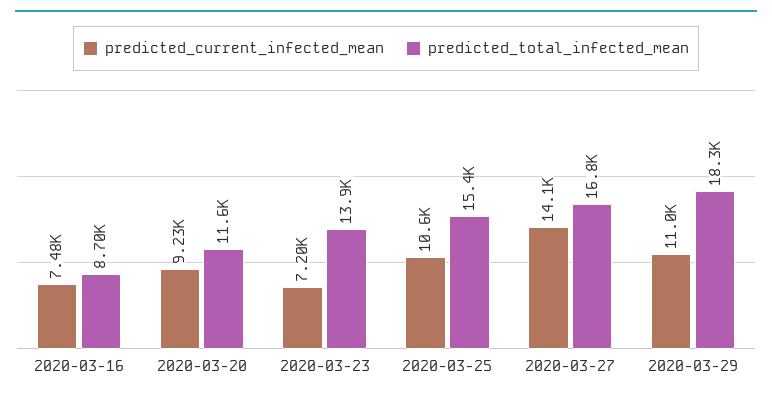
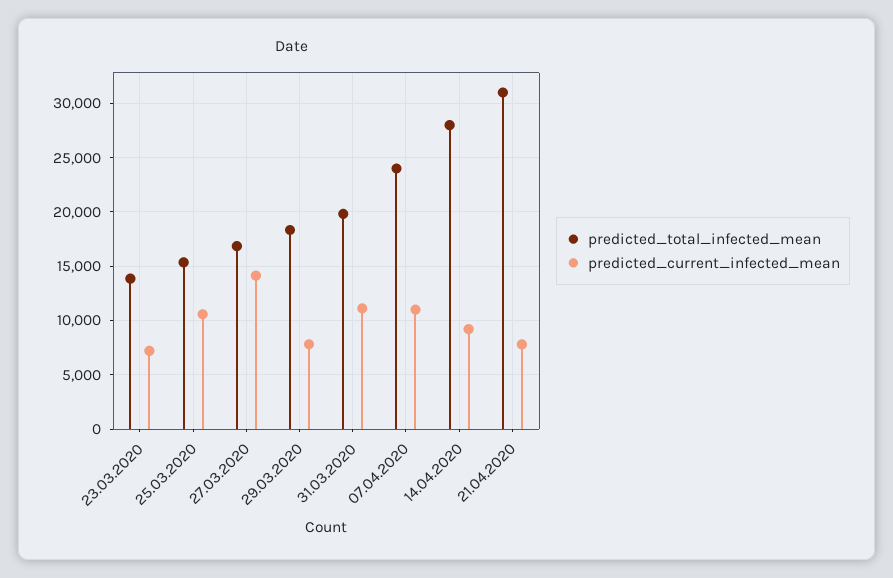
predicted_current_infected_mean, 2020-03-16: 7480 -> none
predicted_total_infected_mean, 2020-03-16: 8700 -> none
predicted_current_infected_mean, 2020-03-20: 9230 -> none
predicted_total_infected_mean, 2020-03-20: 11600 -> none
predicted_current_infected_mean, 2020-03-29: 11000 -> 8000
predicted_total_infected_mean, 31.03.2020: none -> 20000
predicted_current_infected_mean, 31.03.2020: none -> 11000
predicted_total_infected_mean, 07.04.2020: none -> 24000
predicted_current_infected_mean, 07.04.2020: none -> 11000
predicted_total_infected_mean, 14.04.2020: none -> 28000
predicted_current_infected_mean, 14.04.2020: none -> 9000
predicted_total_infected_mean, 21.04.2020: none -> 31000
predicted_current_infected_mean, 21.04.2020: none -> 8000

